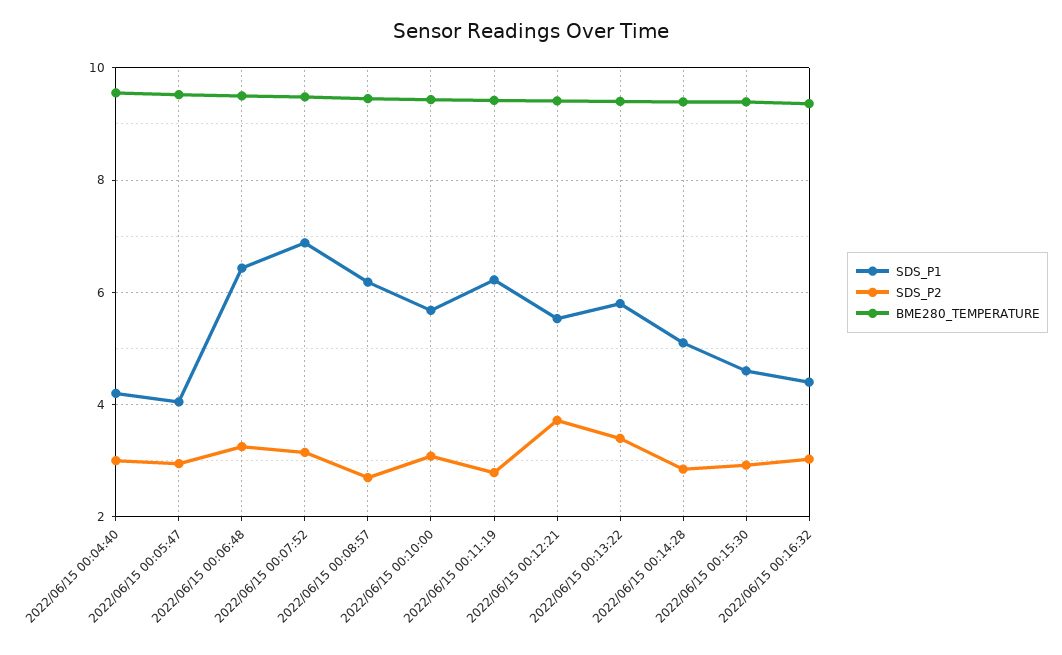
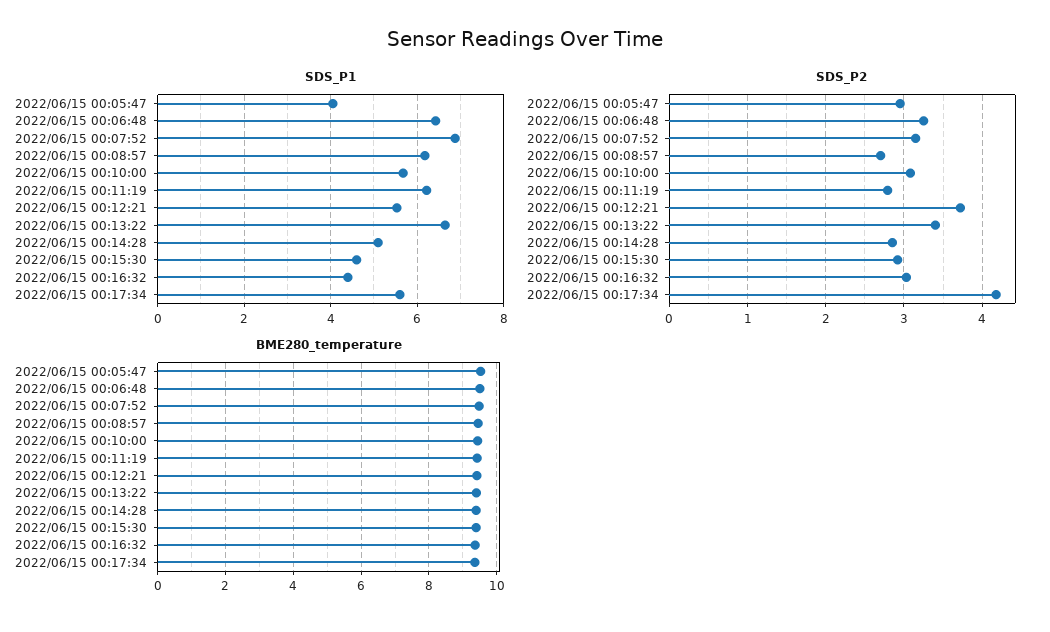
SDS_P1, 2022/06/15 00:04:40: 4.2 -> none
SDS_P2, 2022/06/15 00:04:40: 3 -> none
BME280_TEMPERATURE, 2022/06/15 00:04:40: 9.6 -> none
SDS_P1, 2022/06/15 00:13:22: 5.8 -> 6.6
SDS_P1, 2022/06/15 00:17:34: none -> 5.6
SDS_P2, 2022/06/15 00:17:34: none -> 4.2
BME280_TEMPERATURE, 2022/06/15 00:17:34: none -> 9.4

